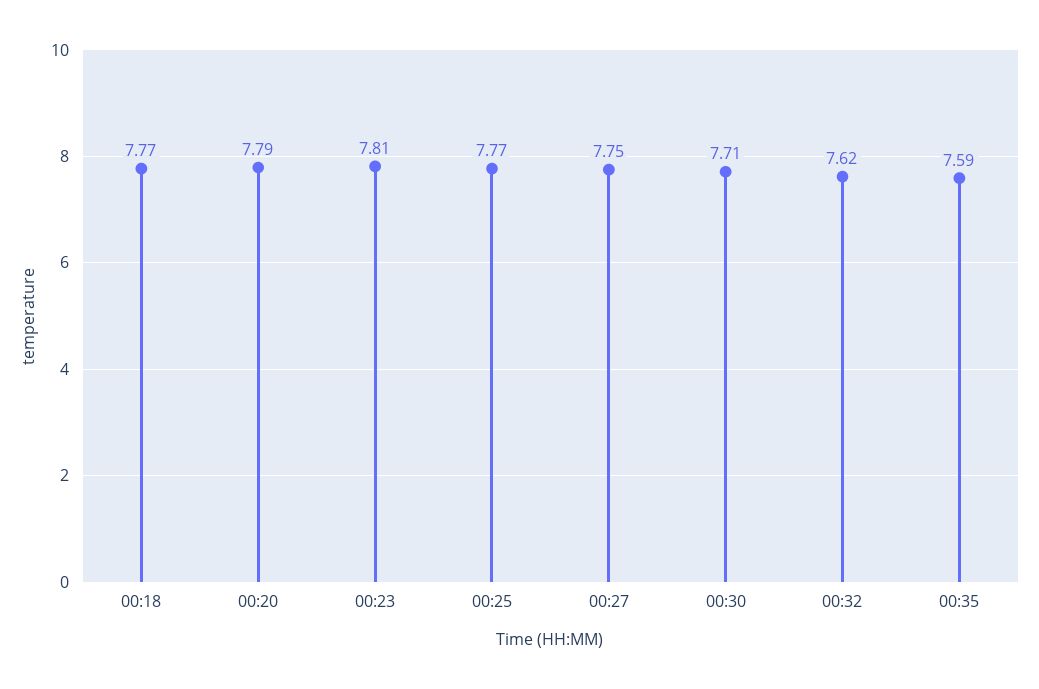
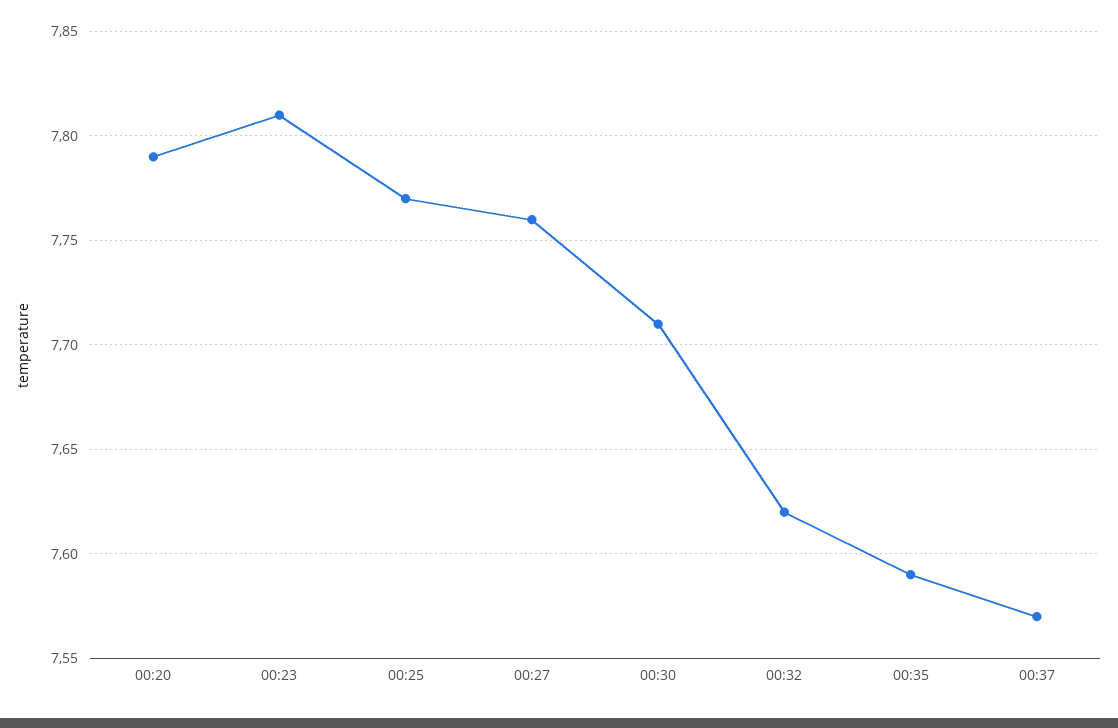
00:18: 7.77 -> none
00:27: 7.75 -> 7.76
00:37: none -> 7.57

